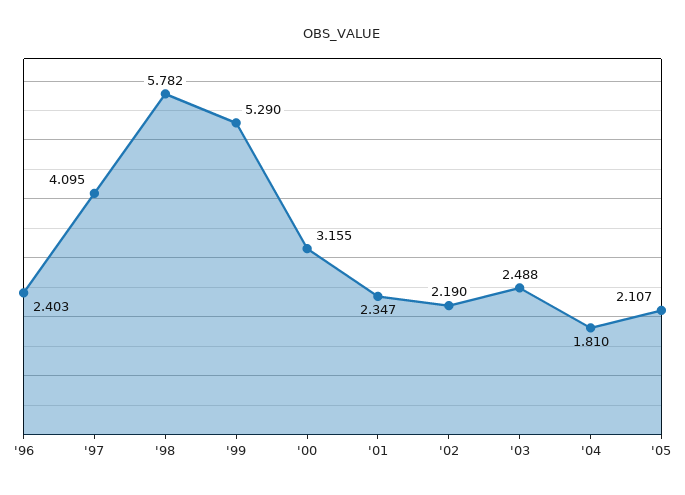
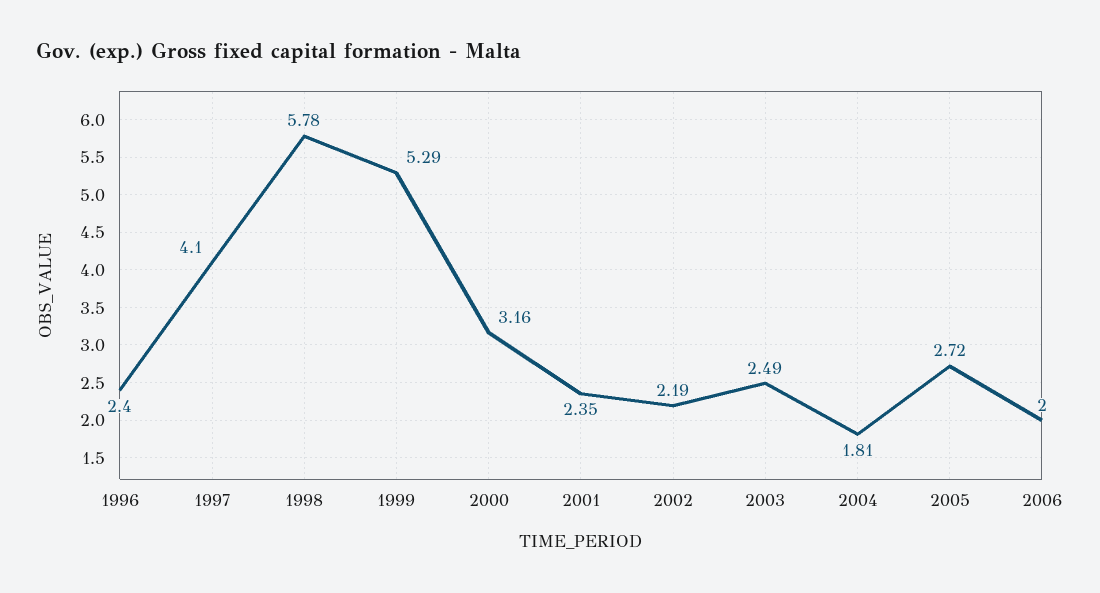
'05: 2.107 -> 2.72
2006: none -> 2

